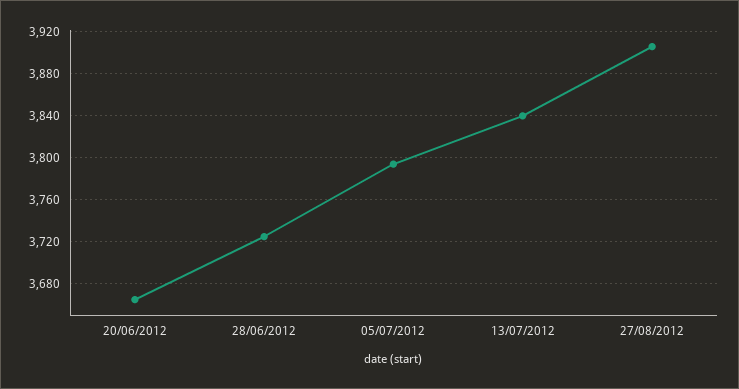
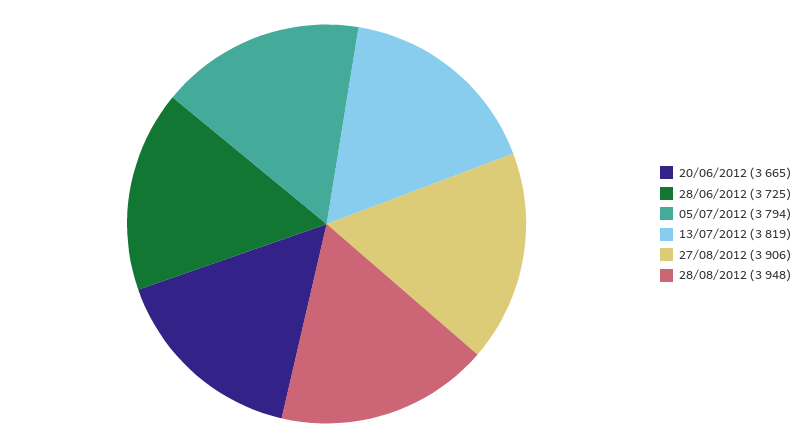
13/07/2012: 3840 -> 3819
28/08/2012: none -> 3948

